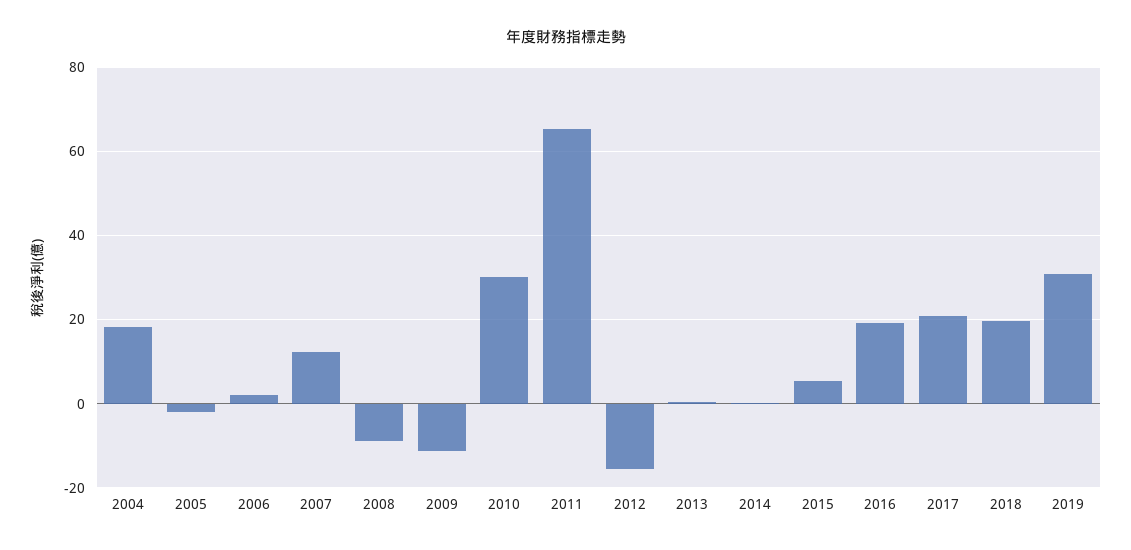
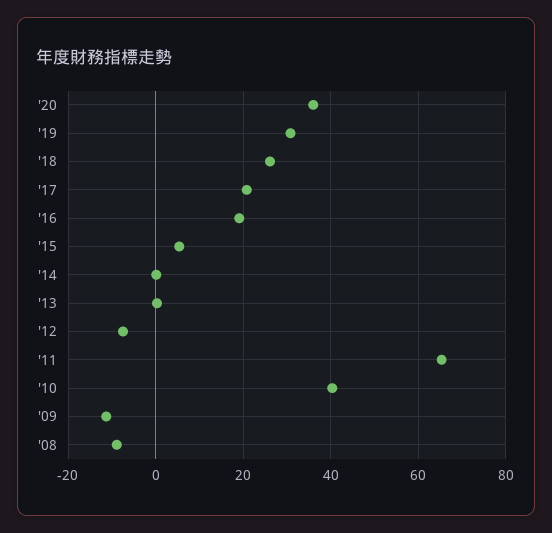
2004: 18 -> none
2005: -2 -> none
2006: 2 -> none
2007: 12 -> none
2010: 30 -> 40
2012: -16 -> -8
2018: 20 -> 26
'20: none -> 36

